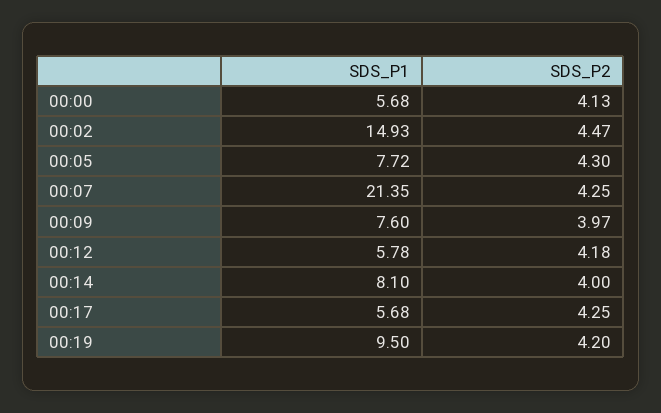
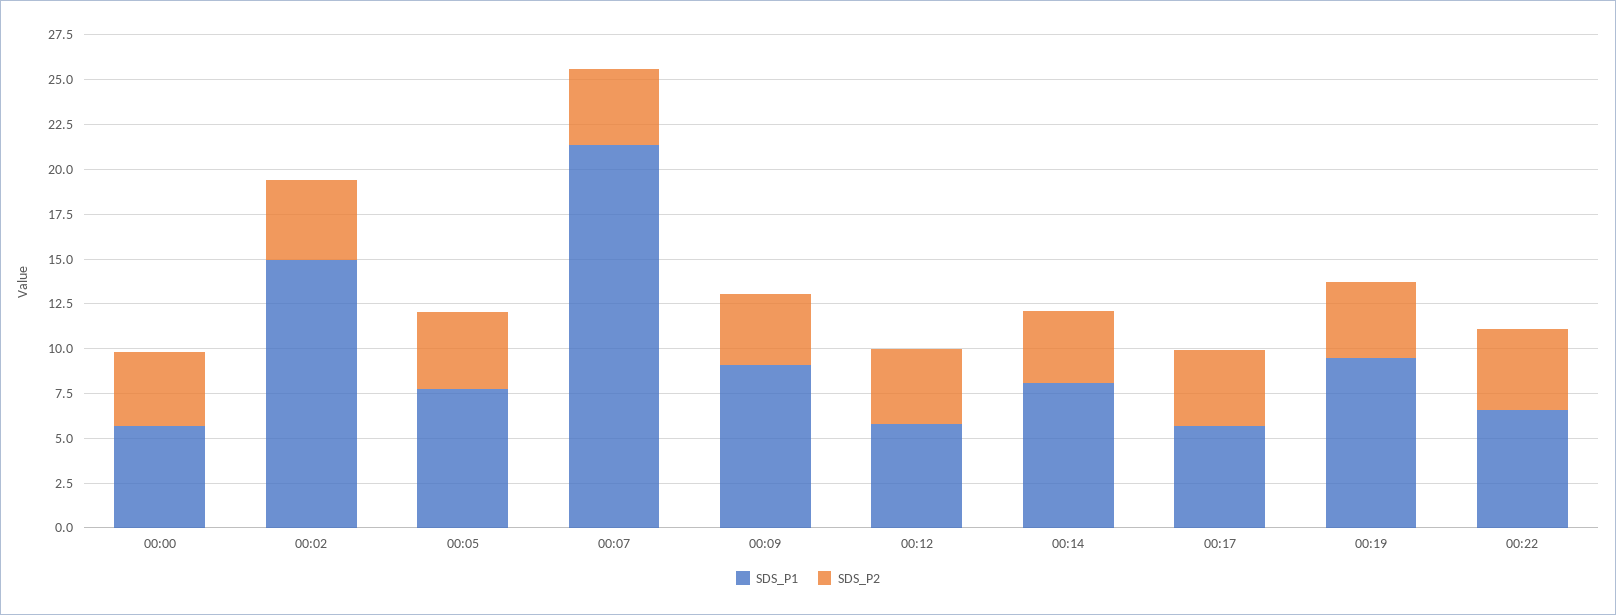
SDS_P1, 00:09: 7.6 -> 9
SDS_P1, 00:22: none -> 6.5
SDS_P2, 00:22: none -> 4.5

